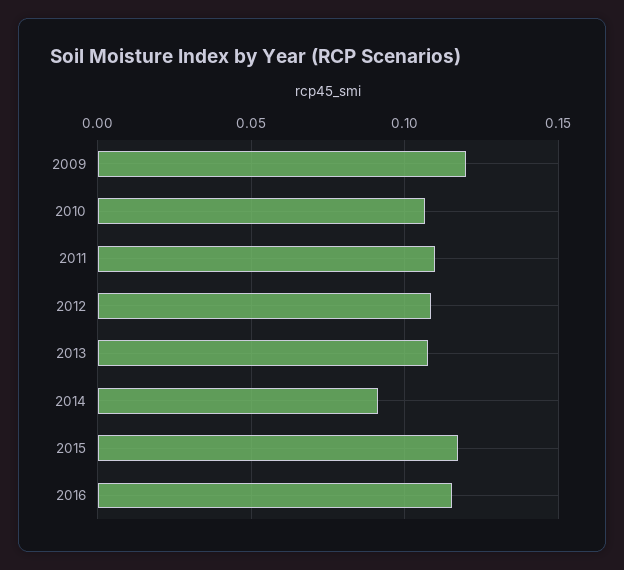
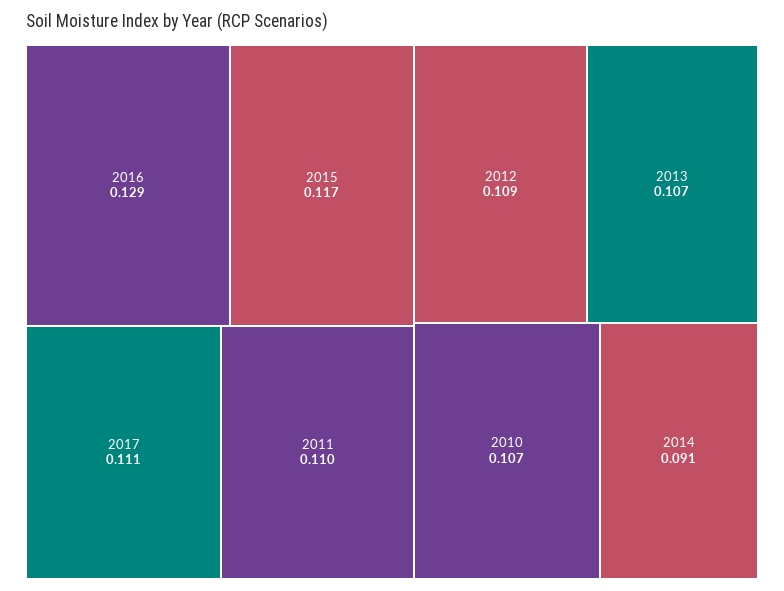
2009: 0.12 -> none
2016: 0.115 -> 0.129
2017: none -> 0.111

